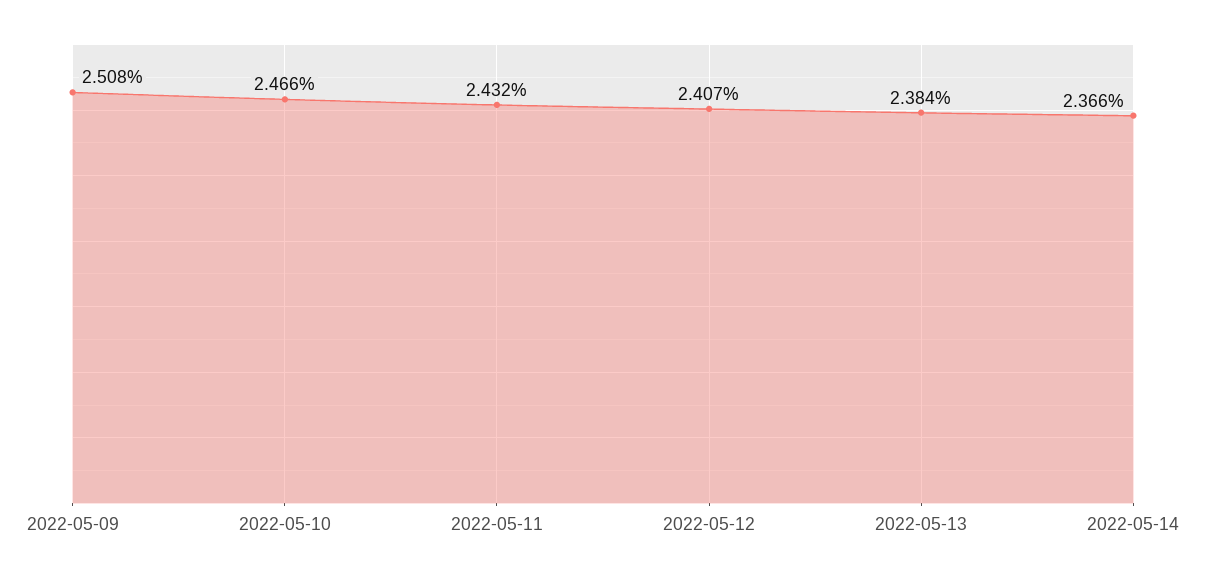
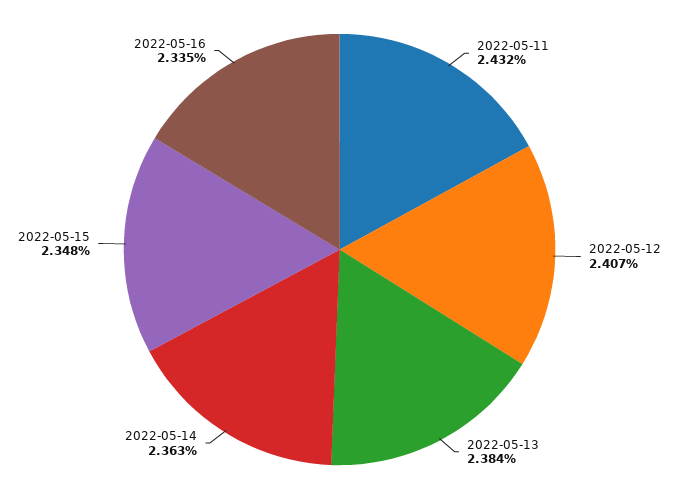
2022-05-09: 2.508 -> none
2022-05-10: 2.466 -> none
2022-05-14: 2.366 -> 2.363
2022-05-15: none -> 2.348
2022-05-16: none -> 2.335

